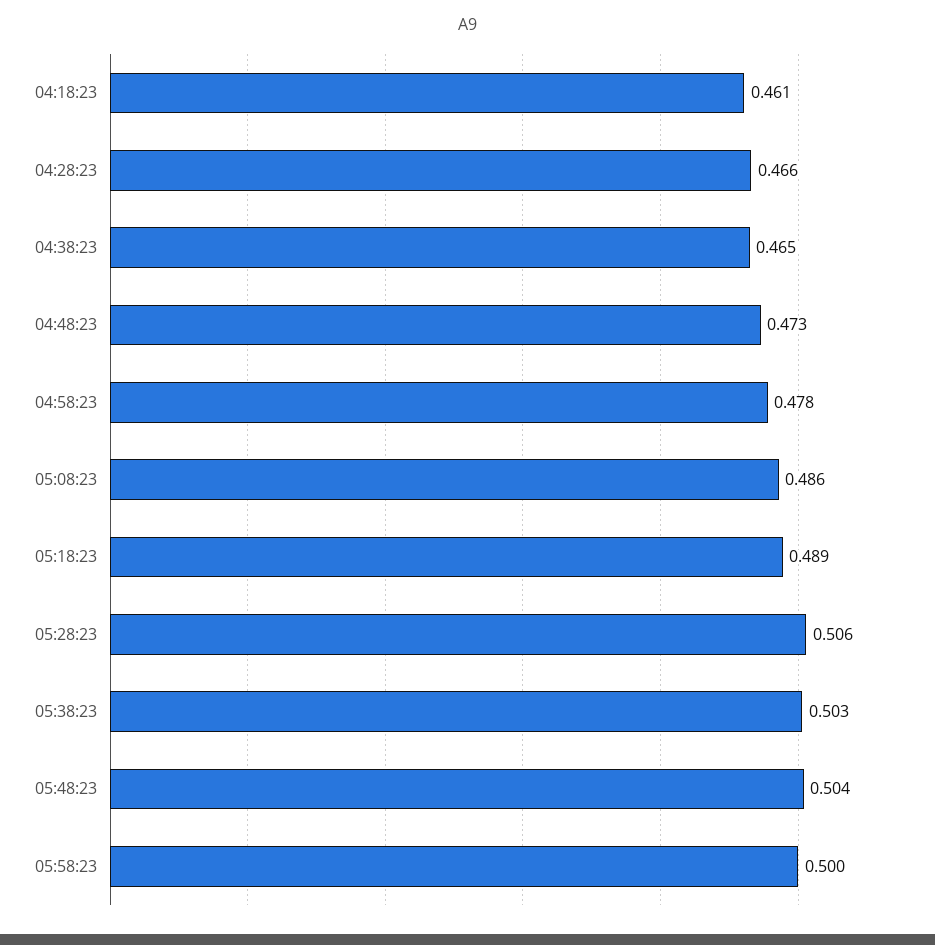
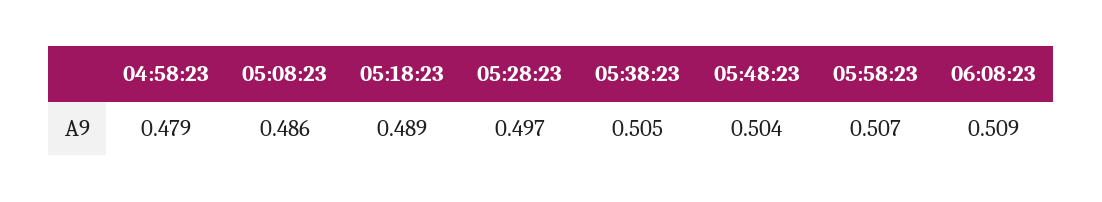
04:18:23: 0.461 -> none
04:28:23: 0.466 -> none
04:38:23: 0.465 -> none
04:48:23: 0.473 -> none
04:58:23: 0.478 -> 0.479
05:28:23: 0.506 -> 0.497
05:38:23: 0.503 -> 0.505
05:58:23: 0.5 -> 0.507
06:08:23: none -> 0.509

